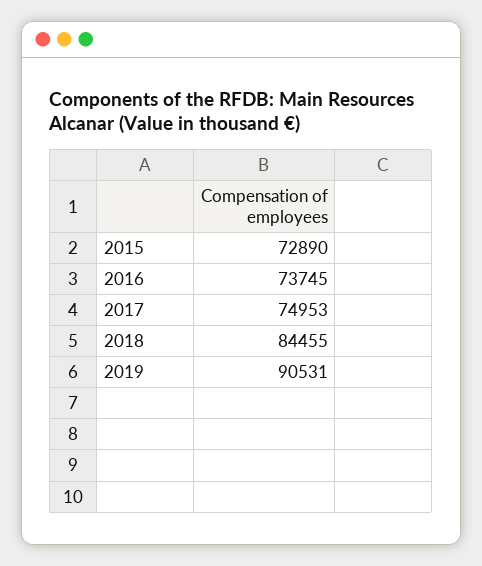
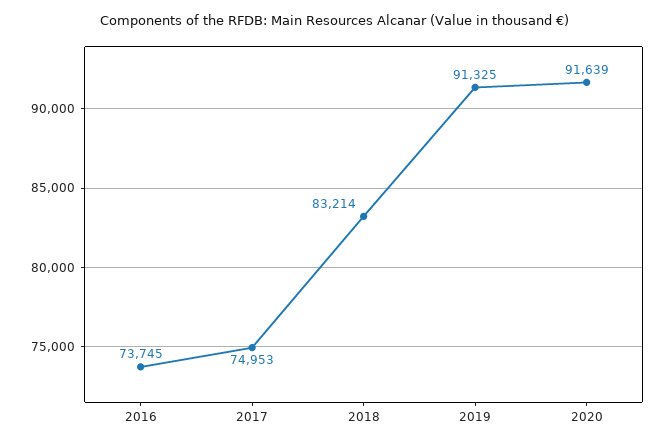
2015: 72890 -> none
2018: 84455 -> 83214
2019: 90531 -> 91325
2020: none -> 91639

